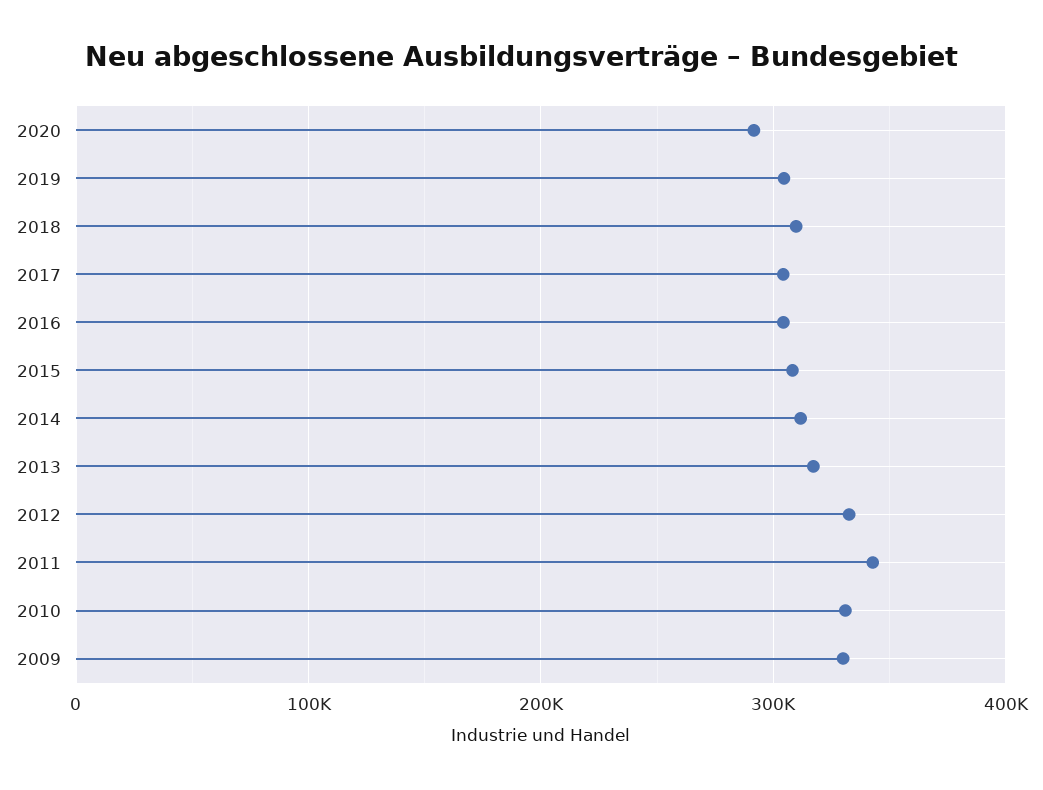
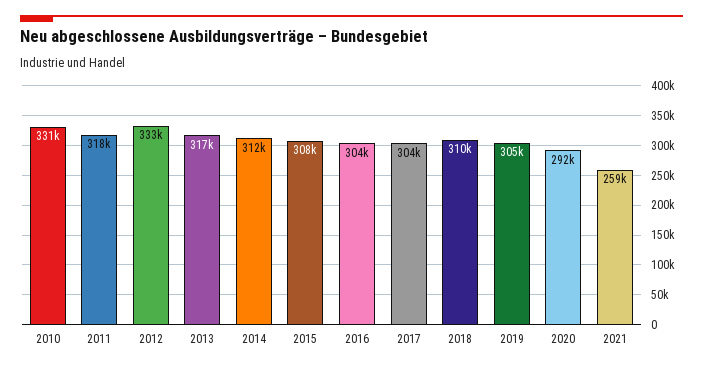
2011: 340000 -> 318000
2009: 330000 -> none
2021: none -> 259000

